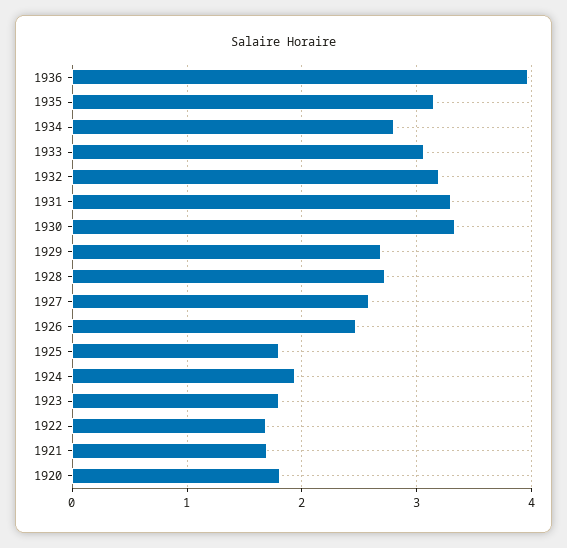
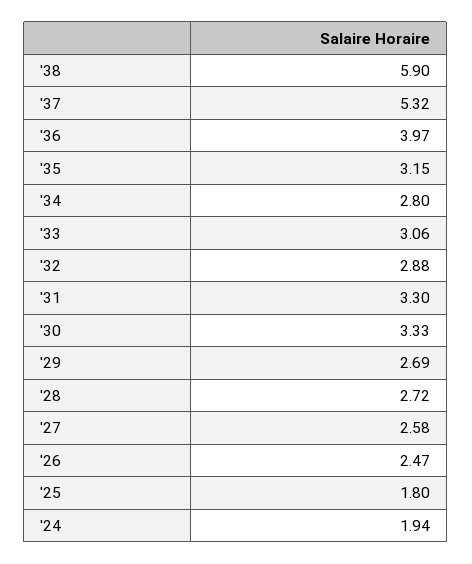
1932: 3.2 -> 2.88
1923: 1.8 -> none
1922: 1.7 -> none
1921: 1.7 -> none
1920: 1.8 -> none
'38: none -> 5.9
'37: none -> 5.32

